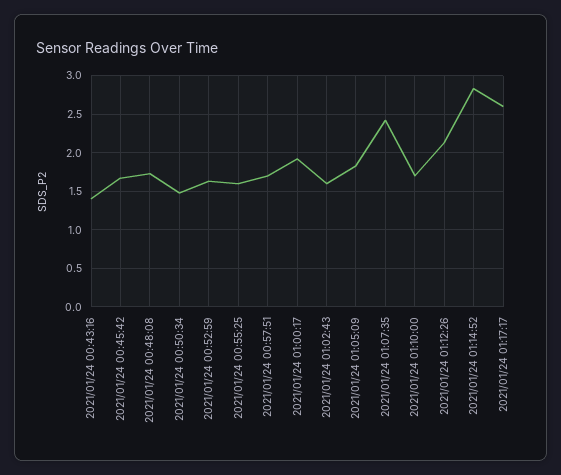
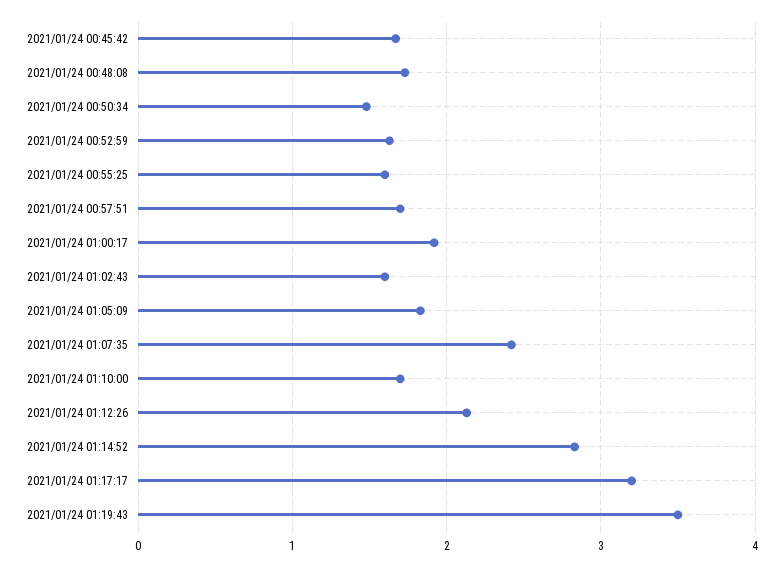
2021/01/24 00:43:16: 1.4 -> none
2021/01/24 01:17:17: 2.6 -> 3.2
2021/01/24 01:19:43: none -> 3.5

